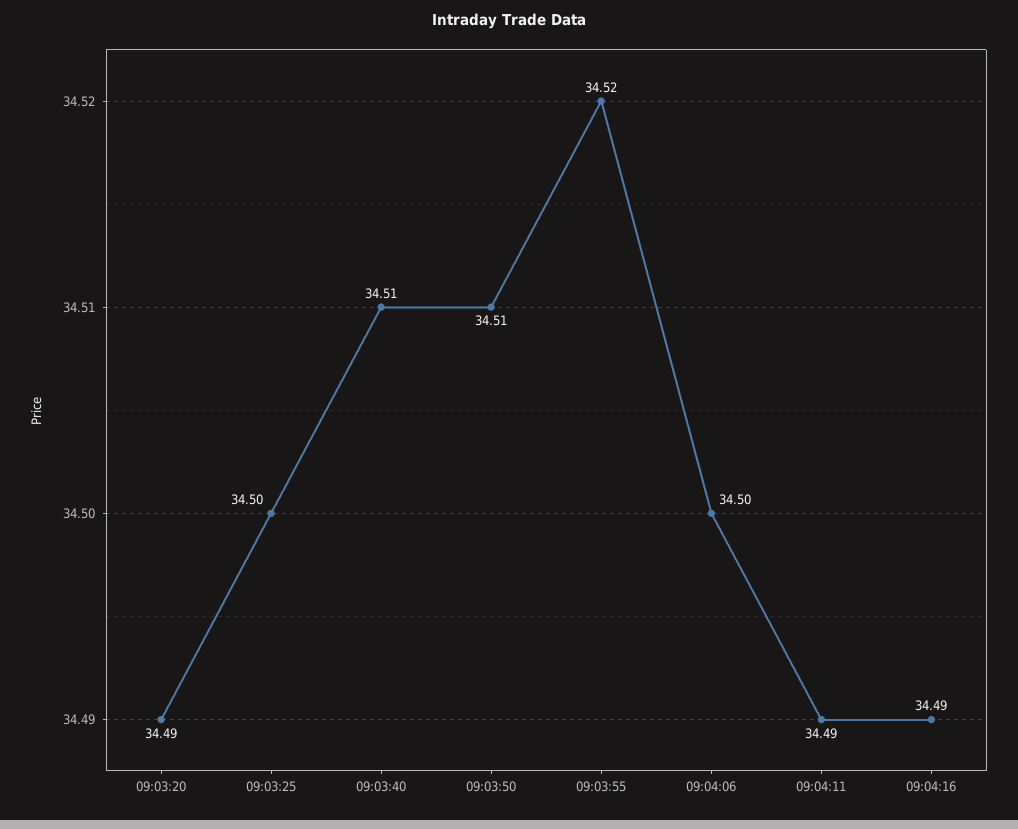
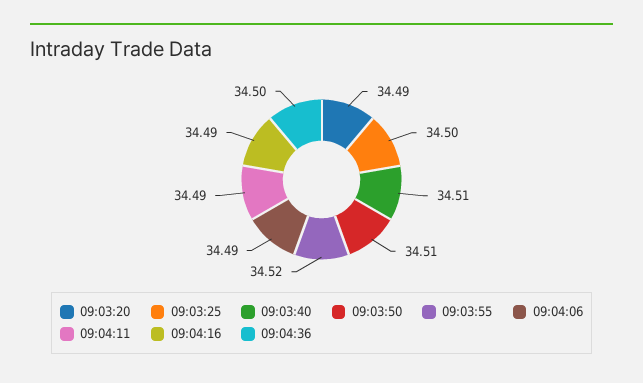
09:04:06: 34.5 -> 34.49
09:04:36: none -> 34.5

